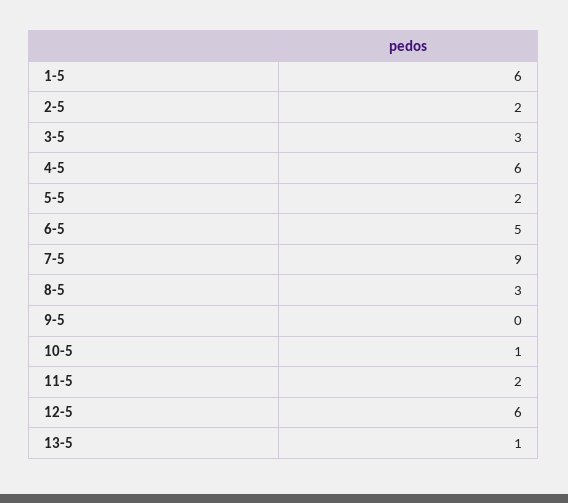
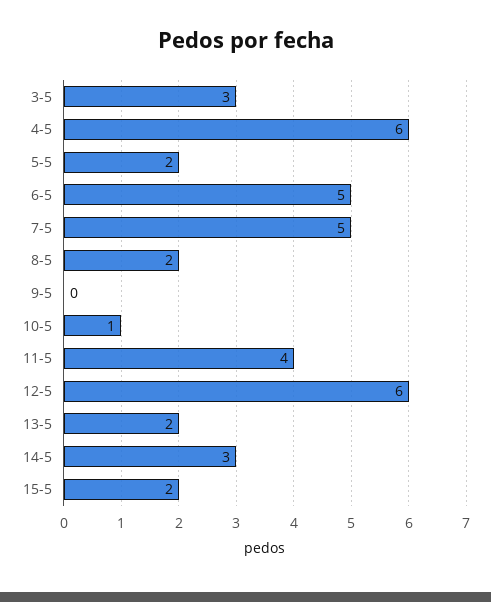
1-5: 6 -> none
2-5: 2 -> none
7-5: 9 -> 5
8-5: 3 -> 2
11-5: 2 -> 4
13-5: 1 -> 2
14-5: none -> 3
15-5: none -> 2

